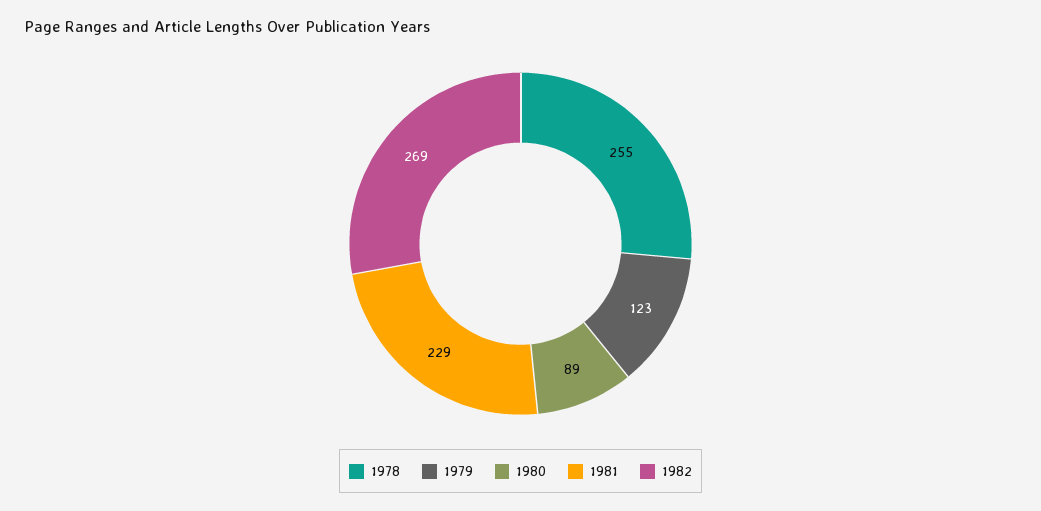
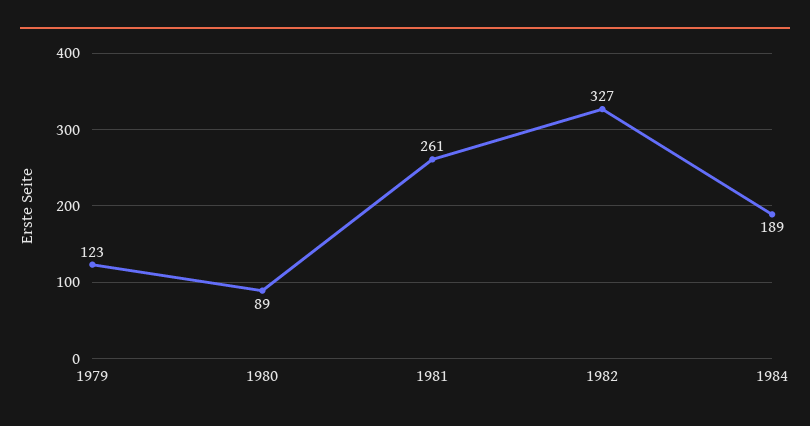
1978: 255 -> none
1981: 229 -> 261
1982: 269 -> 327
1984: none -> 189

